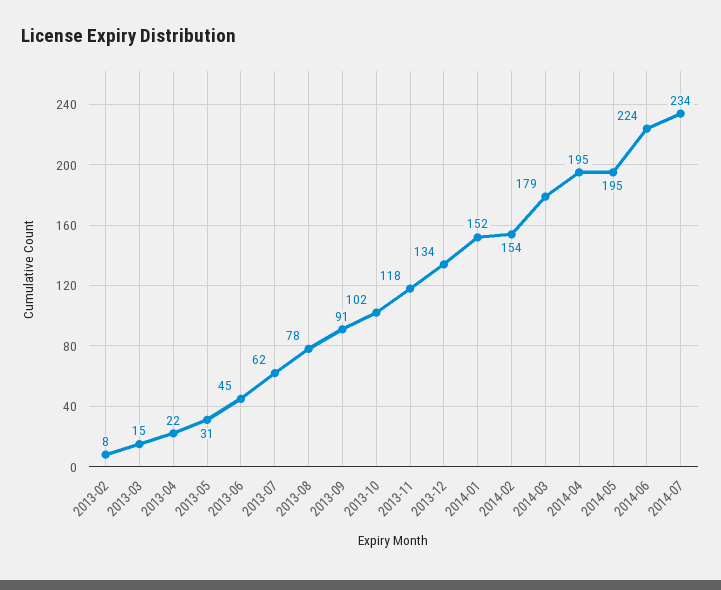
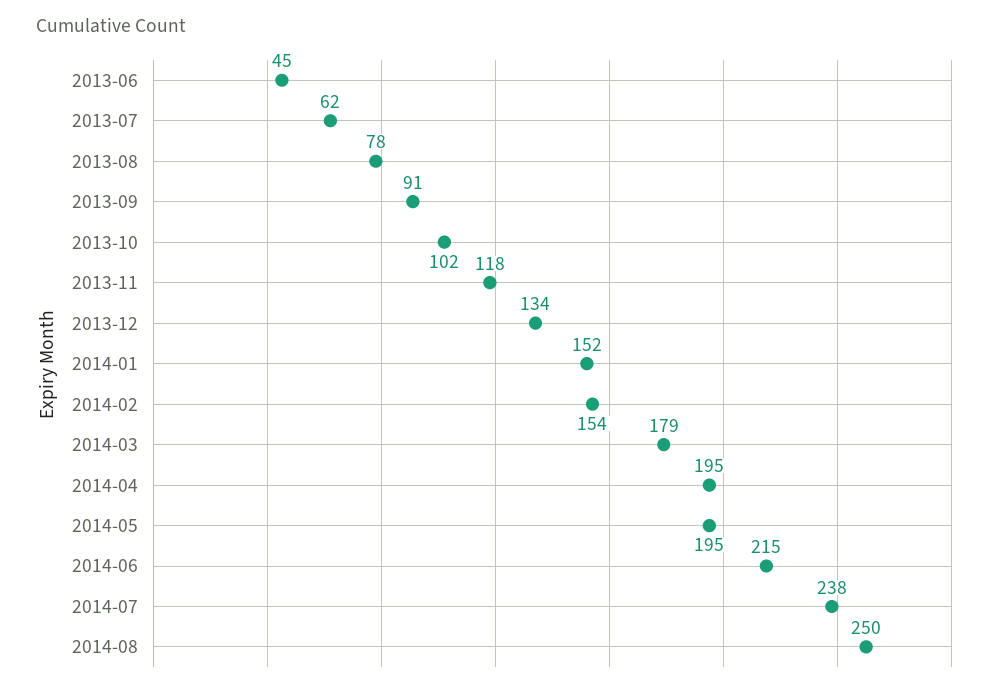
2013-02: 8 -> none
2013-03: 15 -> none
2013-04: 22 -> none
2013-05: 31 -> none
2014-06: 224 -> 215
2014-07: 234 -> 238
2014-08: none -> 250

